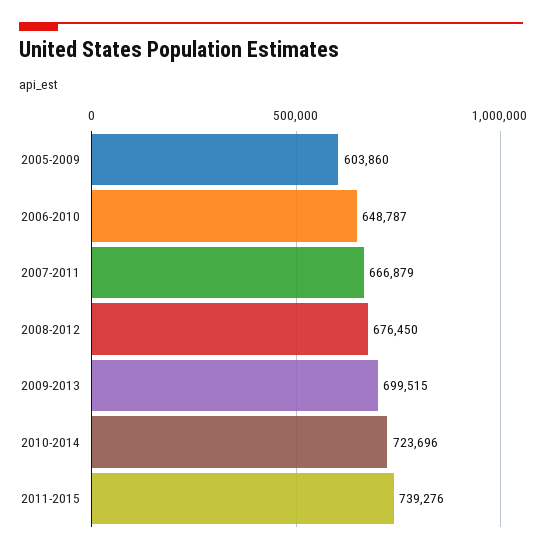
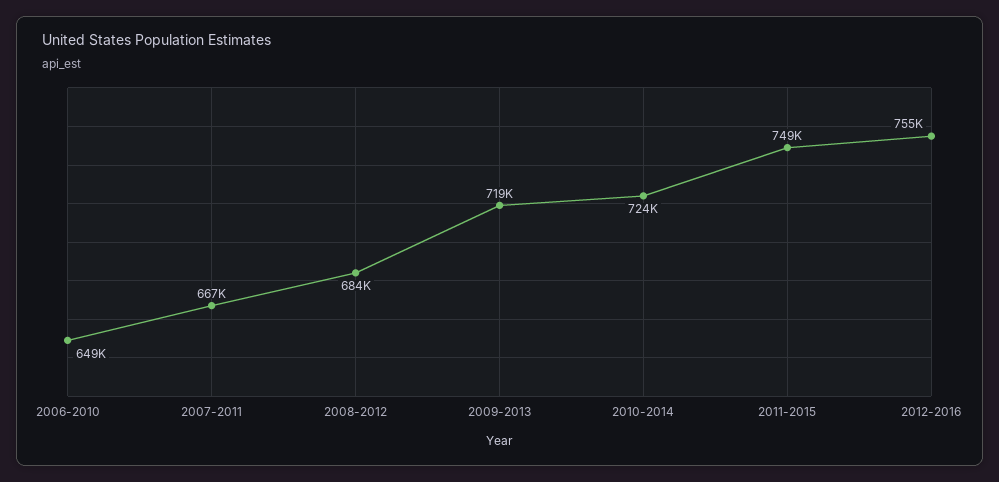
2005-2009: 603860 -> none
2008-2012: 676450 -> 684000
2009-2013: 699515 -> 719000
2011-2015: 739276 -> 749000
2012-2016: none -> 755000

